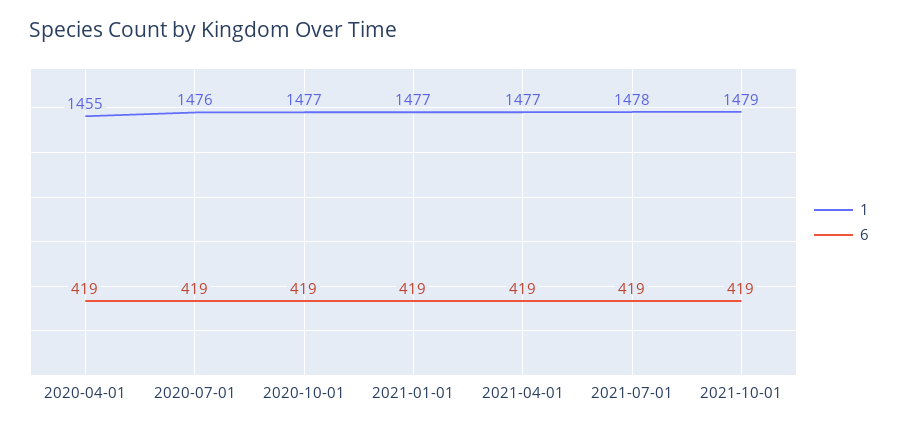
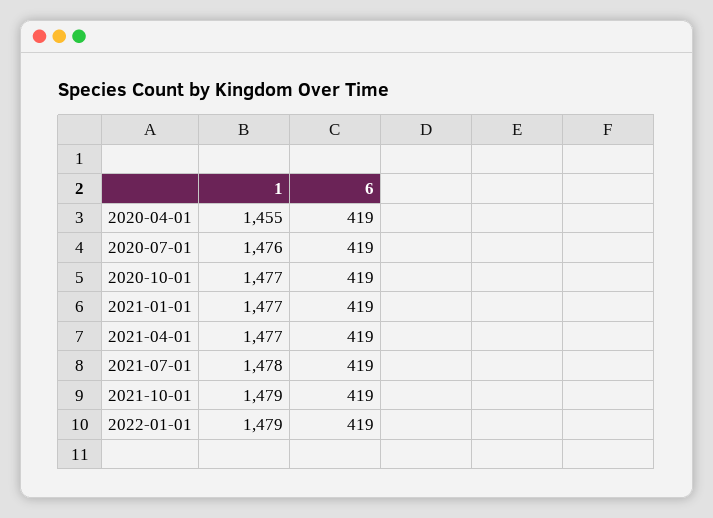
1, 2022-01-01: none -> 1479
6, 2022-01-01: none -> 419

